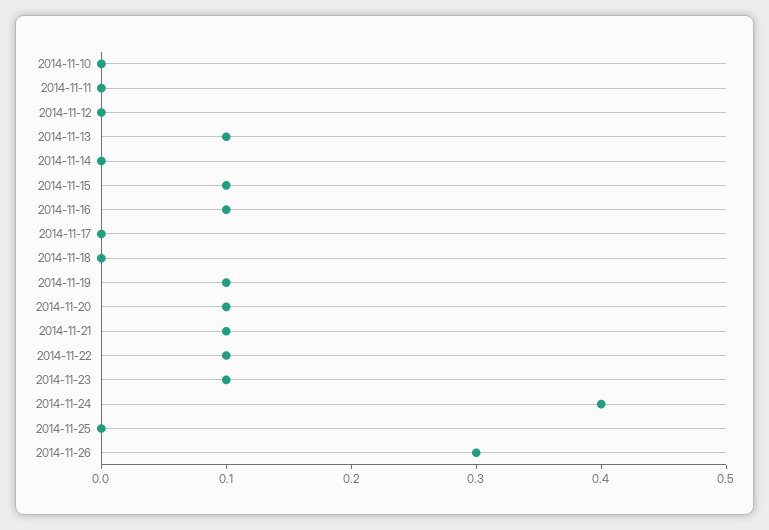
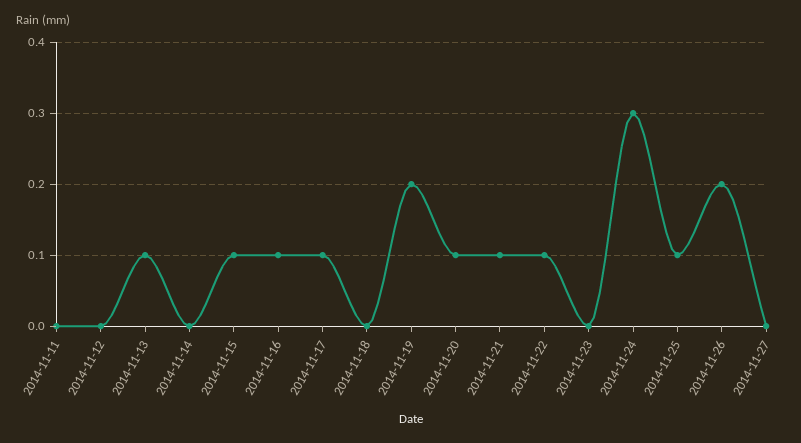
2014-11-10: 0 -> none
2014-11-17: 0 -> 0.1
2014-11-19: 0.1 -> 0.2
2014-11-23: 0.1 -> 0
2014-11-24: 0.4 -> 0.3
2014-11-25: 0 -> 0.1
2014-11-26: 0.3 -> 0.2
2014-11-27: none -> 0

